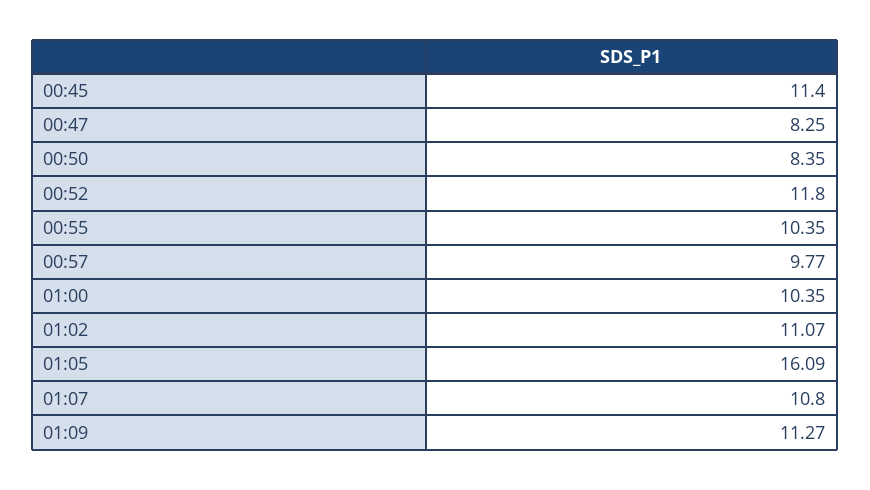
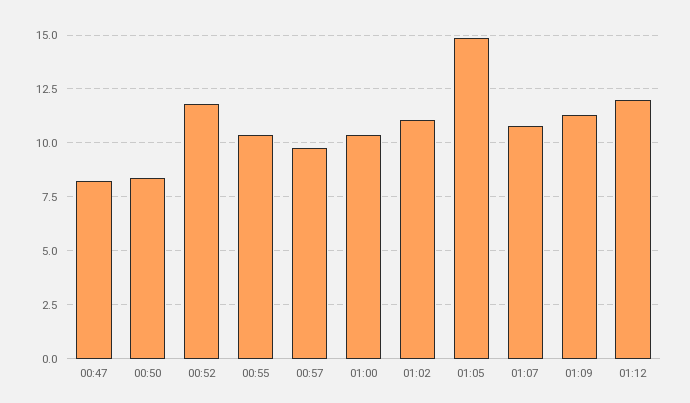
00:45: 11.4 -> none
01:05: 16.09 -> 15
01:12: none -> 12

